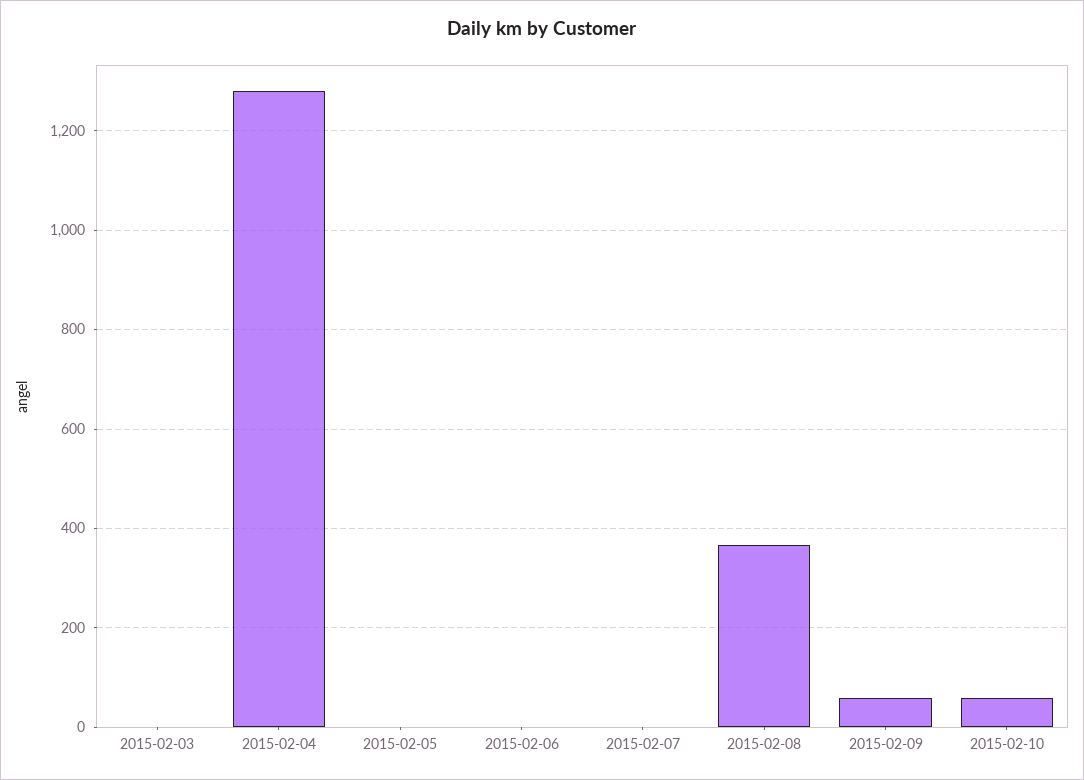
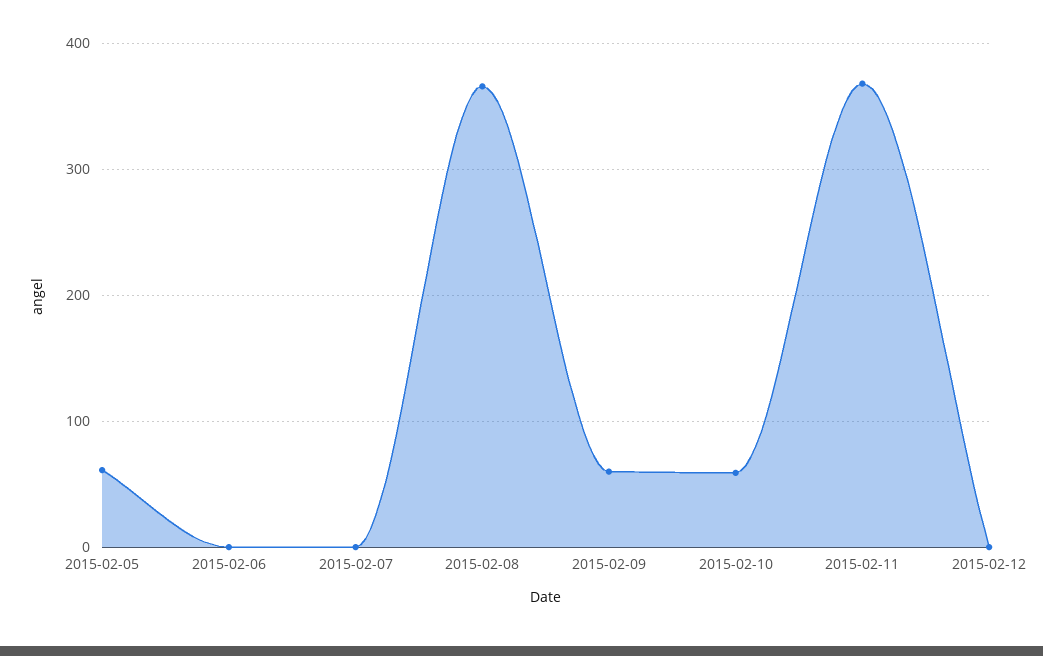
2015-02-03: 0 -> none
2015-02-04: 1280 -> none
2015-02-05: 0 -> 60
2015-02-11: none -> 370
2015-02-12: none -> 0

